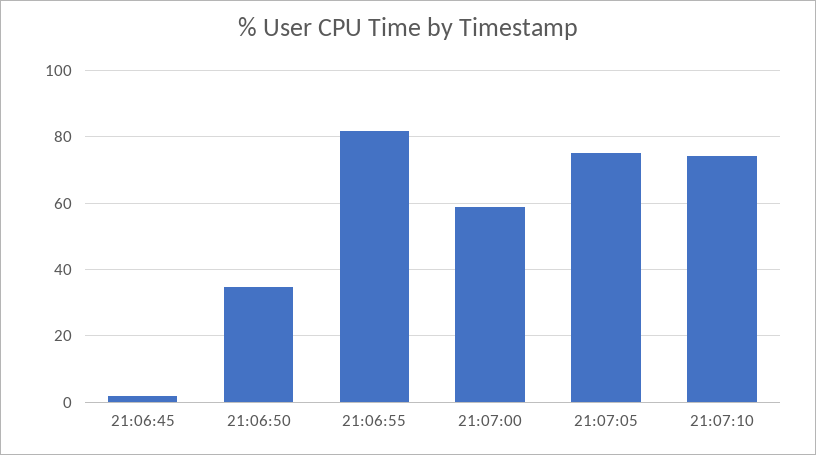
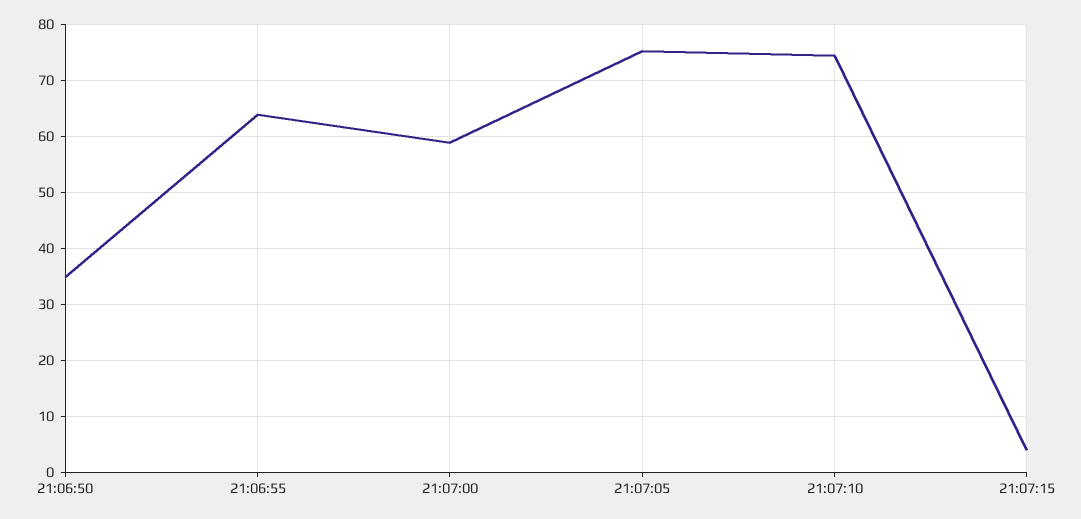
21:06:45: 2 -> none
21:06:55: 82 -> 64
21:07:15: none -> 4

